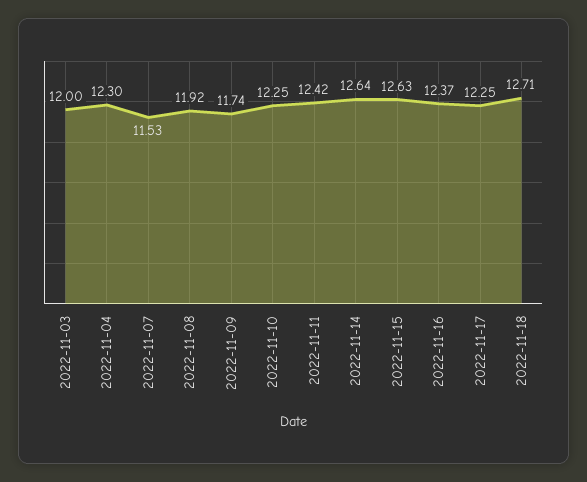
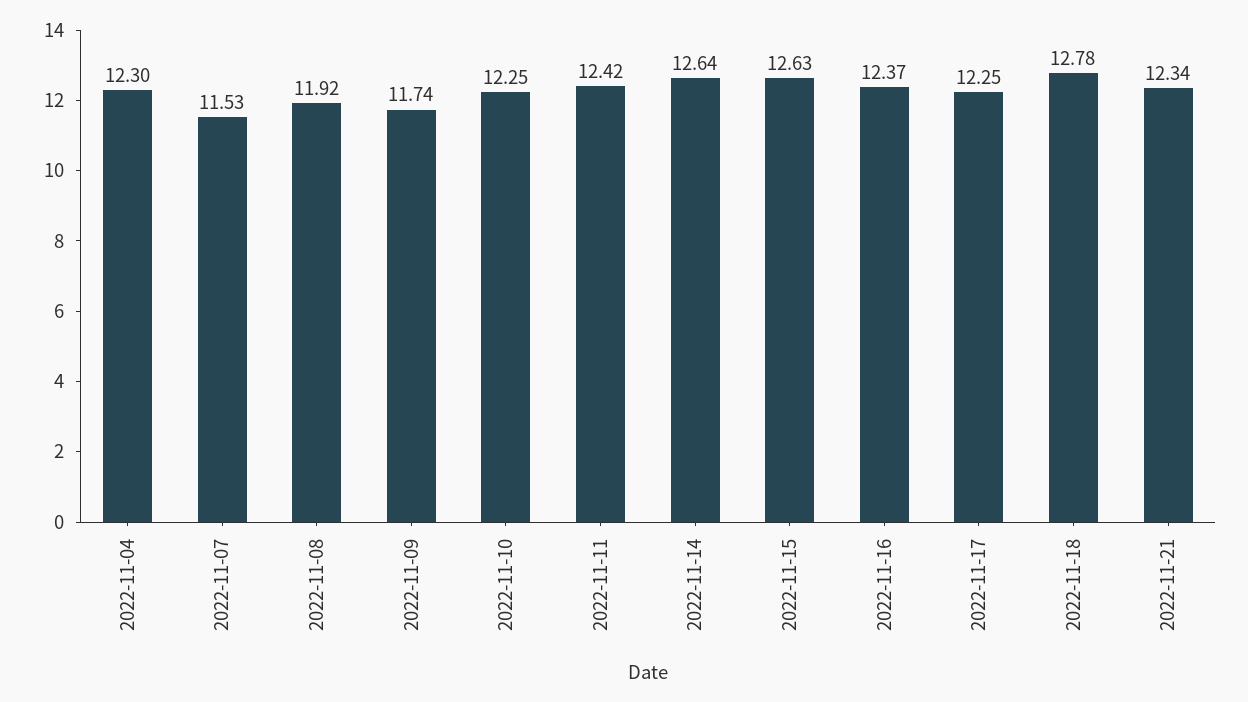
2022-11-03: 12 -> none
2022-11-18: 12.71 -> 12.78
2022-11-21: none -> 12.34

